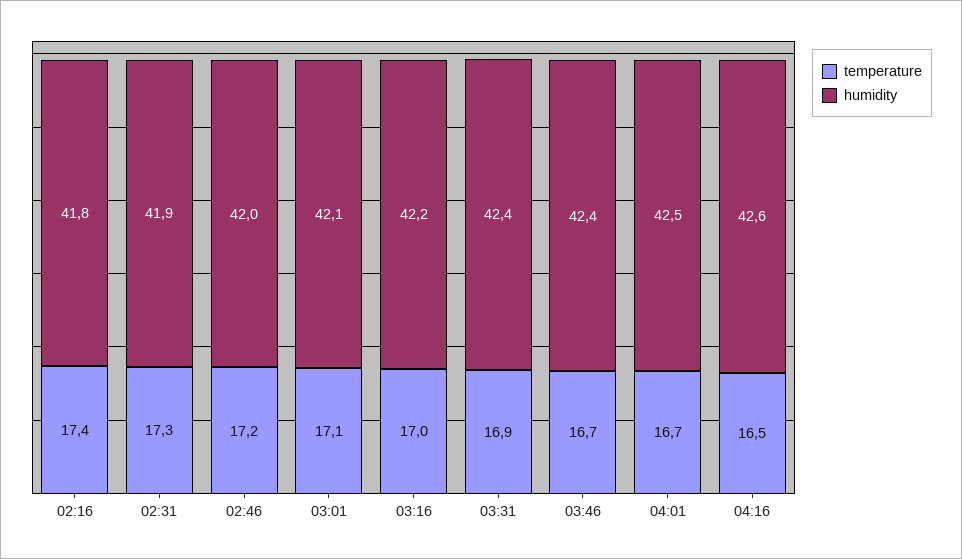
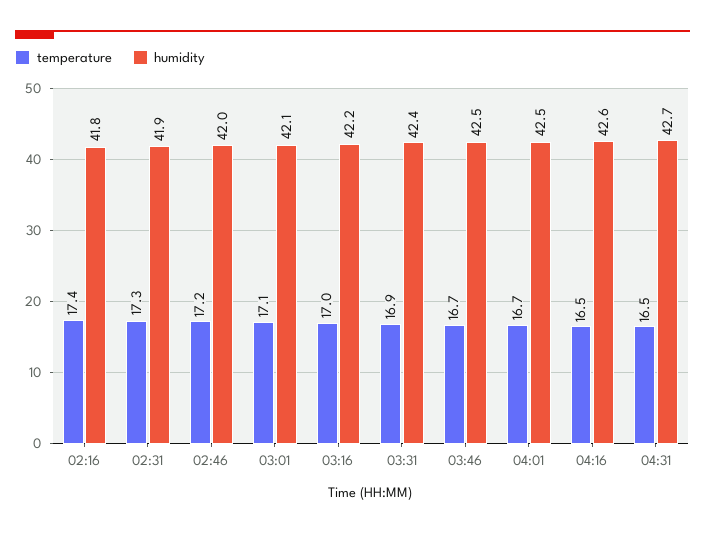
humidity, 03:46: 42.4 -> 42.5
temperature, 04:31: none -> 16.5
humidity, 04:31: none -> 42.7

